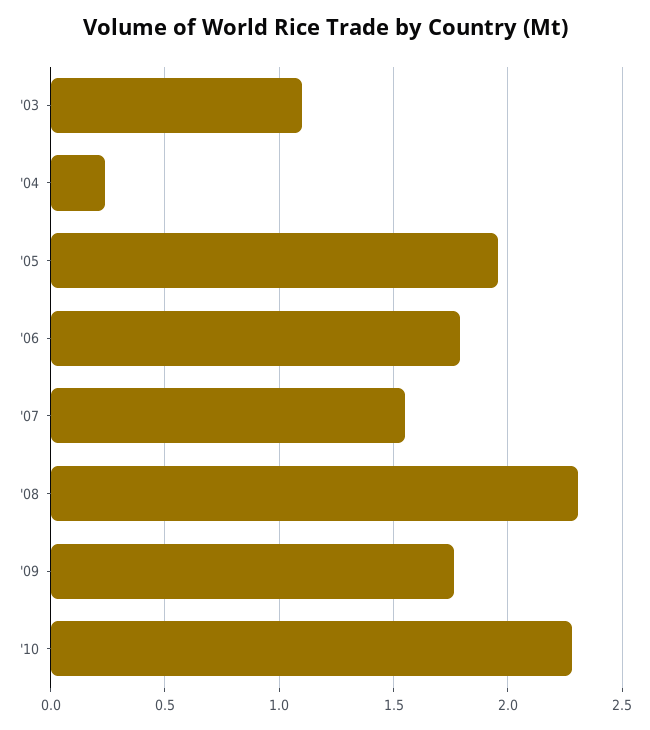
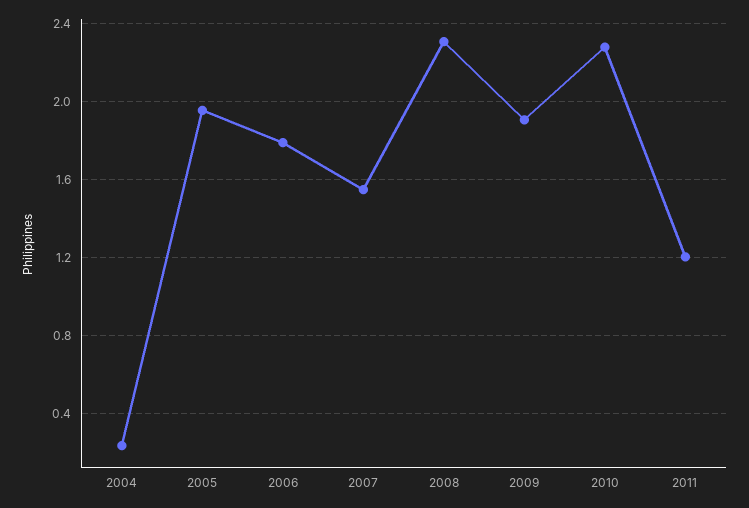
'03: 1.1 -> none
'09: 1.75 -> 1.9
2011: none -> 1.2

